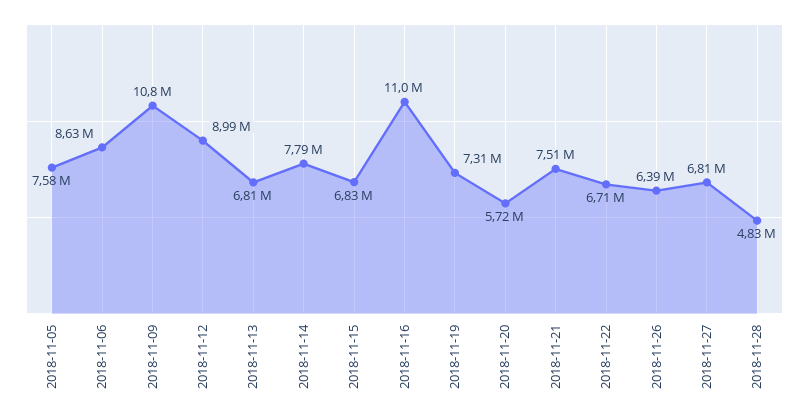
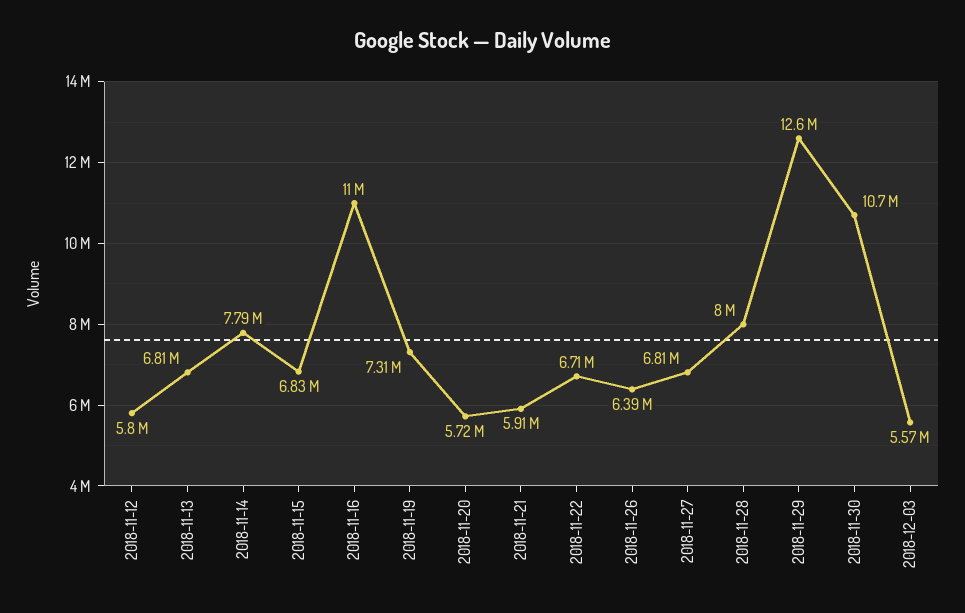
2018-11-05: 7580000 -> none
2018-11-06: 8630000 -> none
2018-11-09: 10800000 -> none
2018-11-12: 8990000 -> 5800000
2018-11-21: 7510000 -> 5910000
2018-11-28: 4830000 -> 8000000
2018-11-29: none -> 12600000
2018-11-30: none -> 10700000
2018-12-03: none -> 5570000

